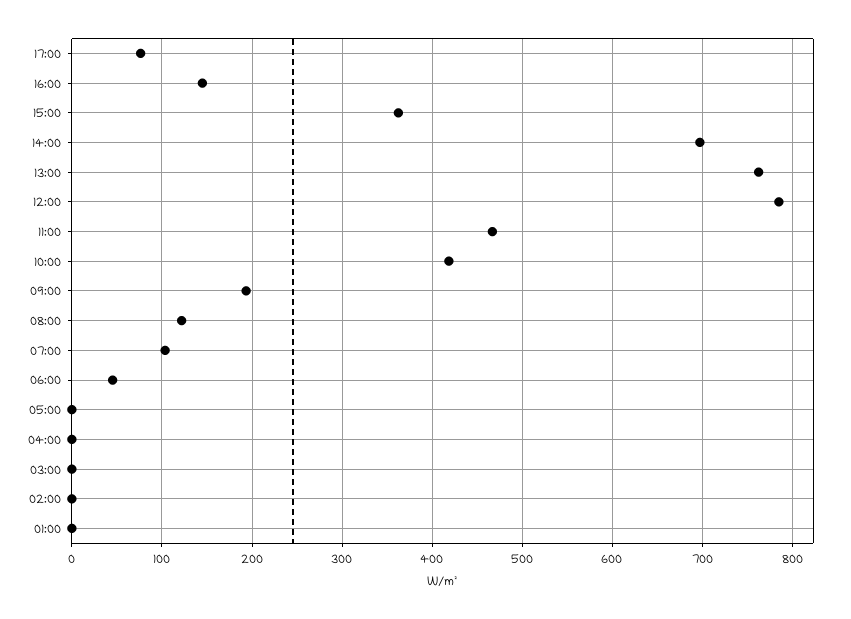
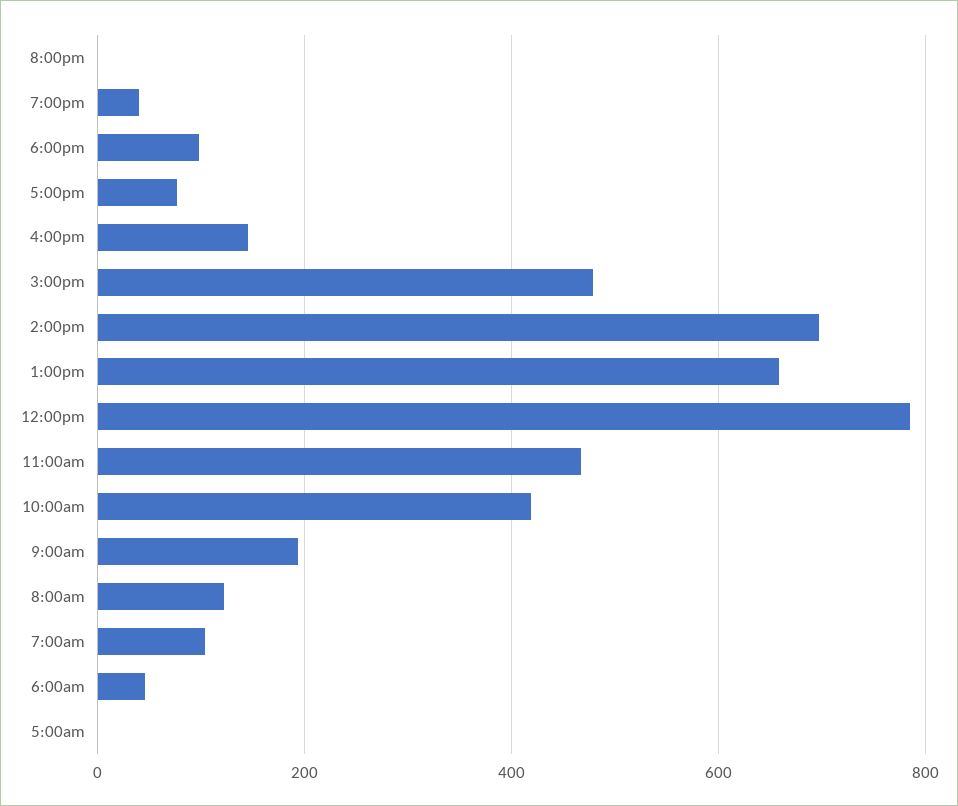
15:00: 360 -> 480
13:00: 760 -> 660
04:00: 0 -> none
03:00: 0 -> none
02:00: 0 -> none
01:00: 0 -> none
8:00pm: none -> 0
7:00pm: none -> 40
6:00pm: none -> 100

